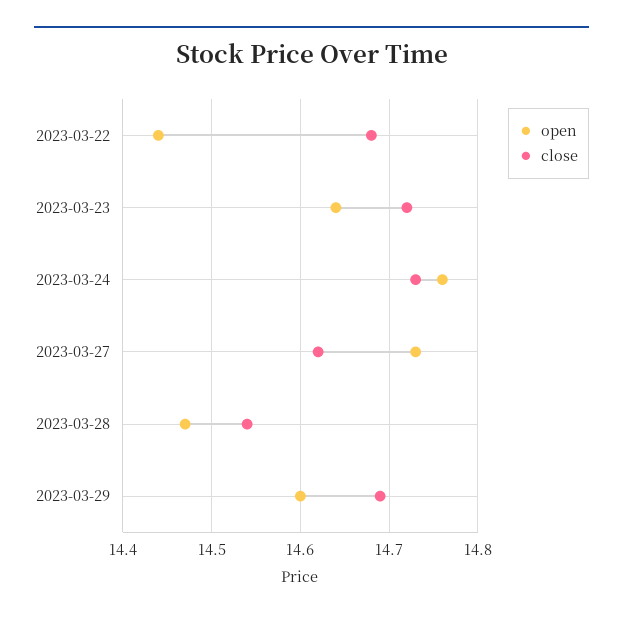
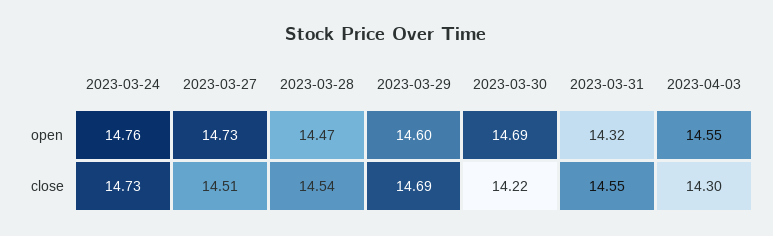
open, 2023-03-22: 14.44 -> none
close, 2023-03-22: 14.68 -> none
open, 2023-03-23: 14.64 -> none
close, 2023-03-23: 14.72 -> none
close, 2023-03-27: 14.62 -> 14.51
open, 2023-03-30: none -> 14.69
open, 2023-03-31: none -> 14.32
open, 2023-04-03: none -> 14.55
close, 2023-03-30: none -> 14.22
close, 2023-03-31: none -> 14.55
close, 2023-04-03: none -> 14.3

